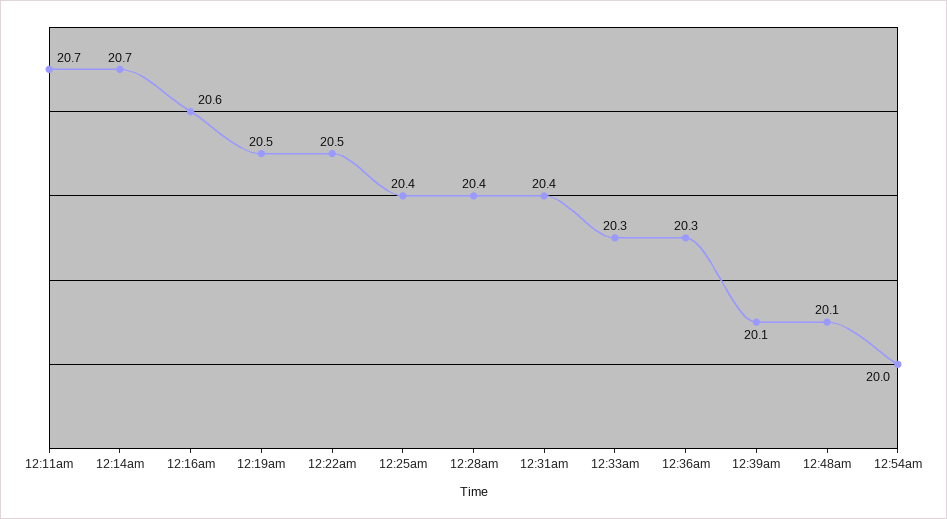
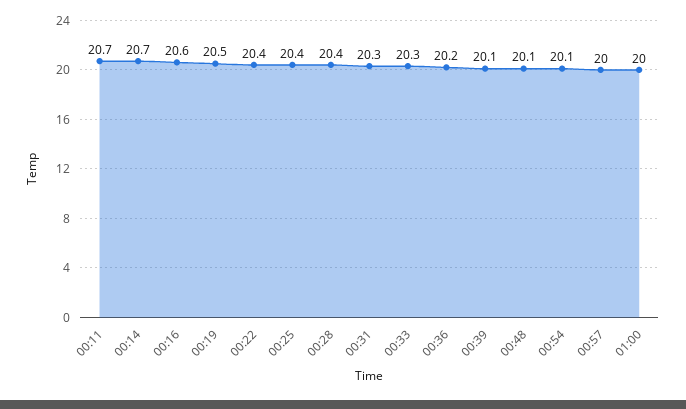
12:22am: 20.5 -> 20.4
12:31am: 20.4 -> 20.3
12:36am: 20.3 -> 20.2
12:54am: 20 -> 20.1
00:57: none -> 20
01:00: none -> 20

